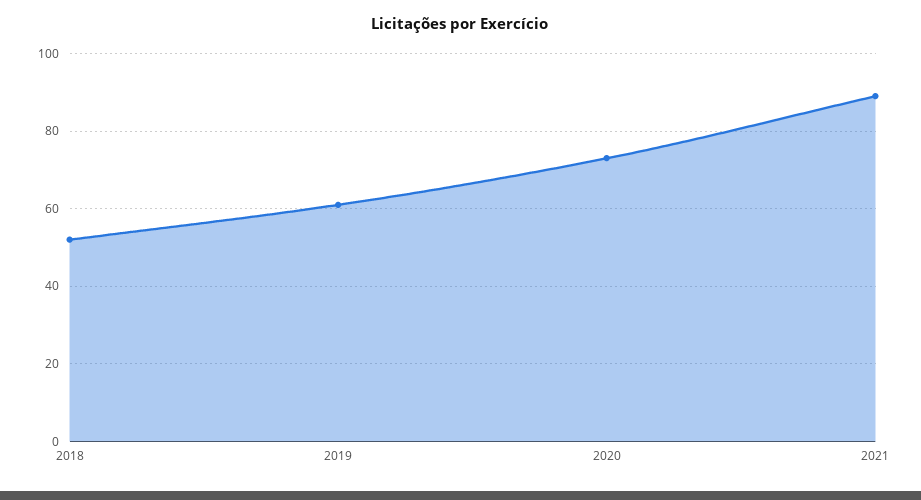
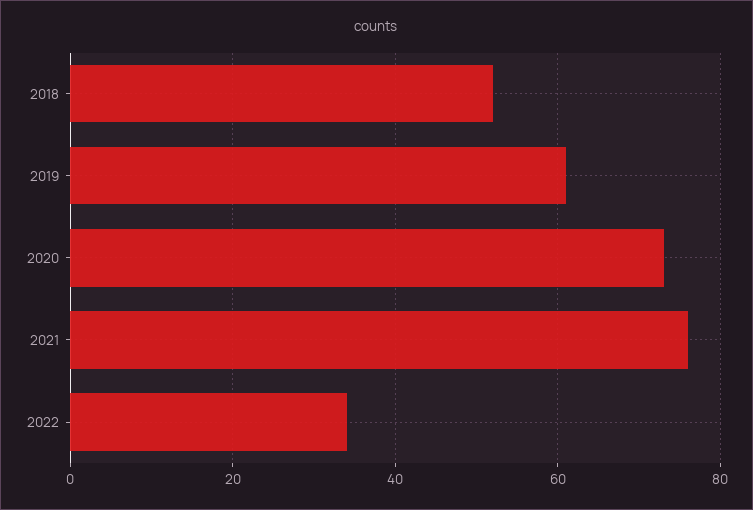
2021: 90 -> 75
2022: none -> 35

